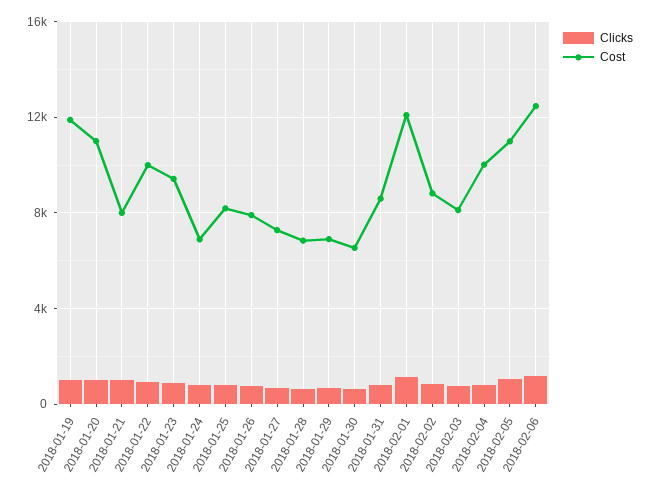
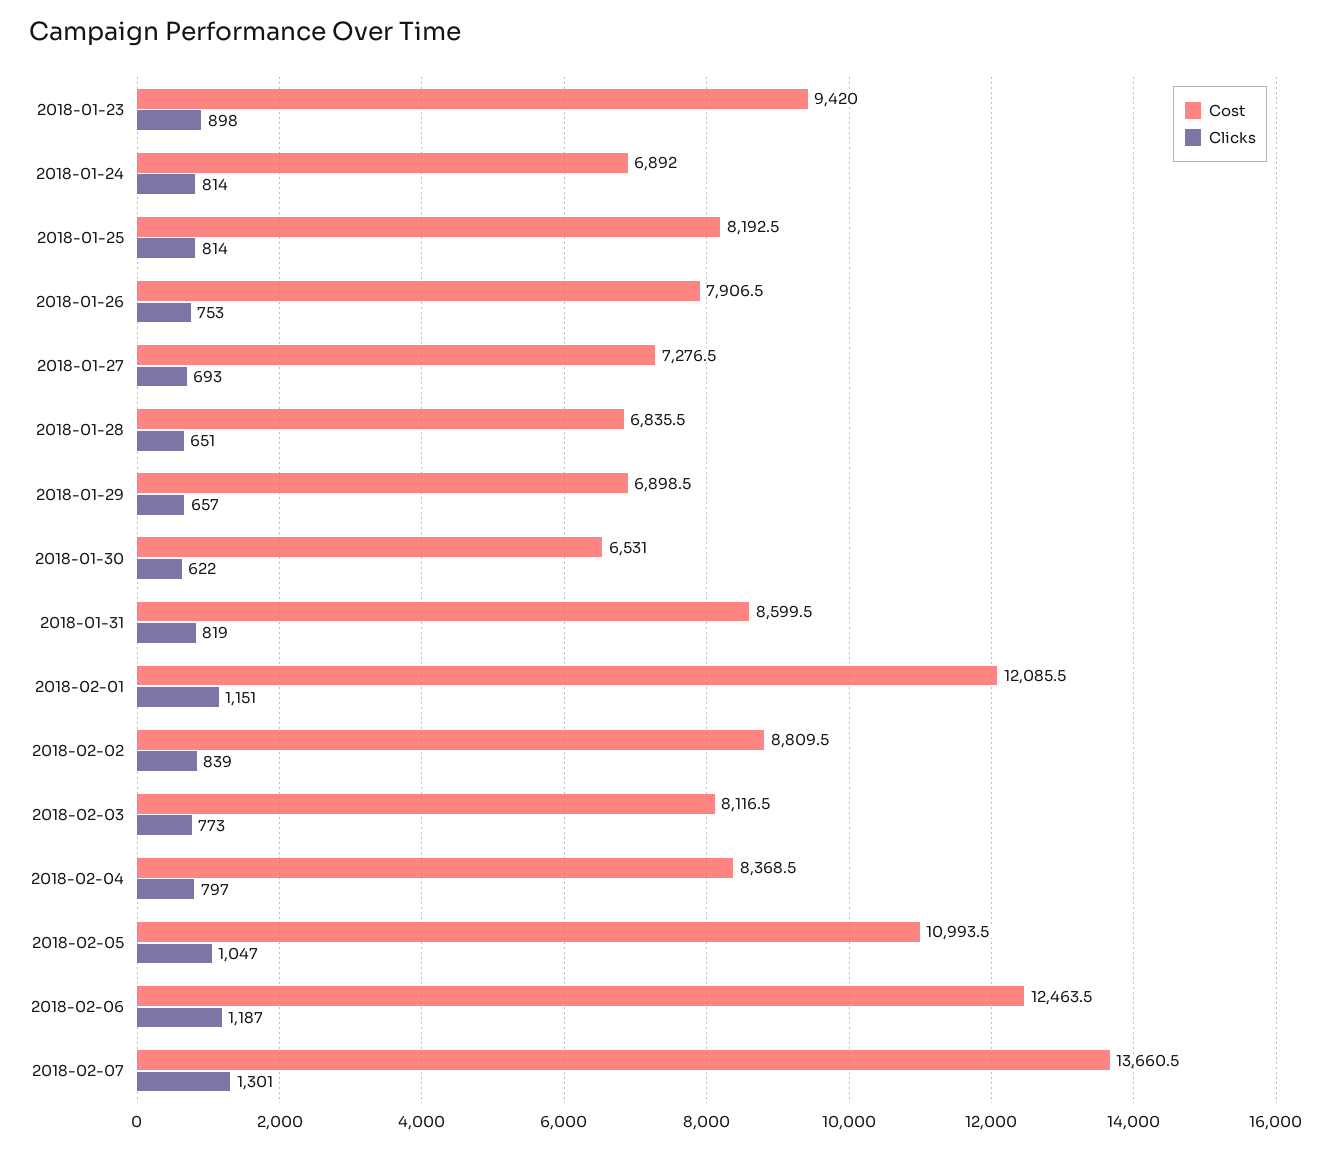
Clicks, 2018-01-19: 1000 -> none
Cost, 2018-01-19: 12000 -> none
Clicks, 2018-01-20: 1000 -> none
Cost, 2018-01-20: 11000 -> none
Clicks, 2018-01-21: 1000 -> none
Cost, 2018-01-21: 8000 -> none
Clicks, 2018-01-22: 1000 -> none
Cost, 2018-01-22: 10000 -> none
Cost, 2018-02-04: 10000 -> 8368.5
Cost, 2018-02-07: none -> 13660.5
Clicks, 2018-02-07: none -> 1301

